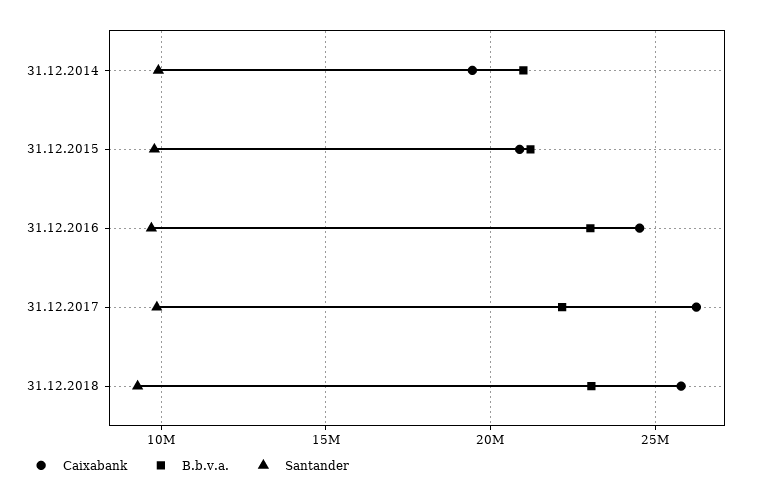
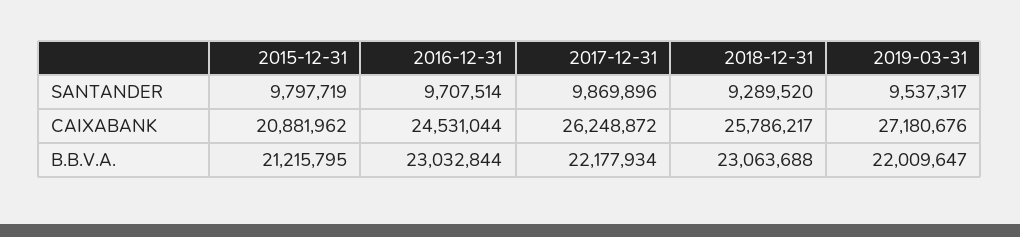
Caixabank, 31.12.2014: 19500000 -> none
B.b.v.a., 31.12.2014: 21000000 -> none
Santander, 31.12.2014: 10000000 -> none
Santander, 2019-03-31: none -> 9537317
Caixabank, 2019-03-31: none -> 27180676
B.b.v.a., 2019-03-31: none -> 22009647

